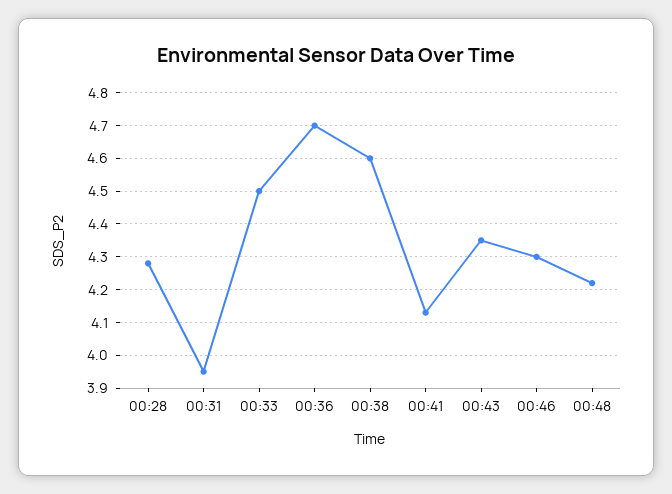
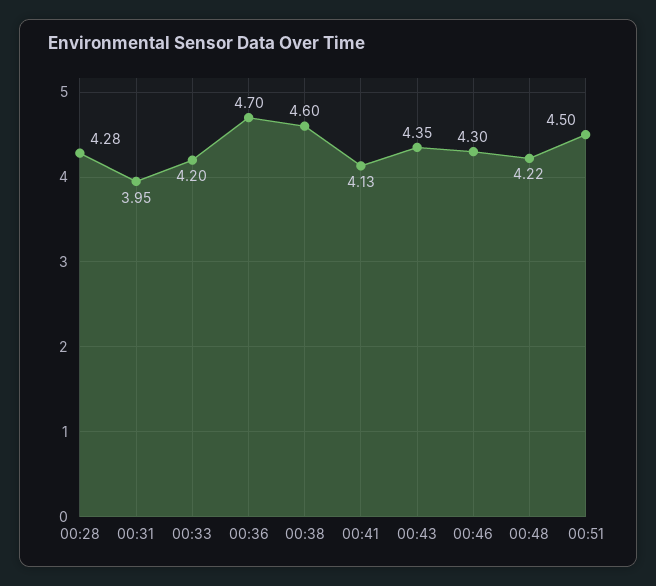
00:33: 4.5 -> 4.2
00:51: none -> 4.5

